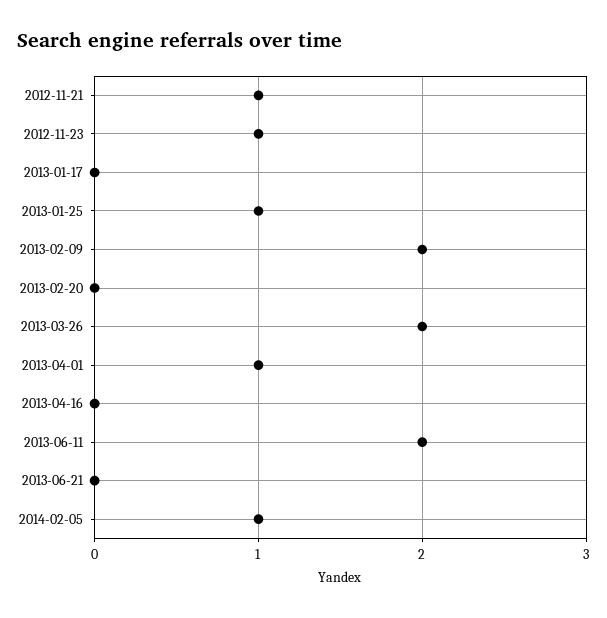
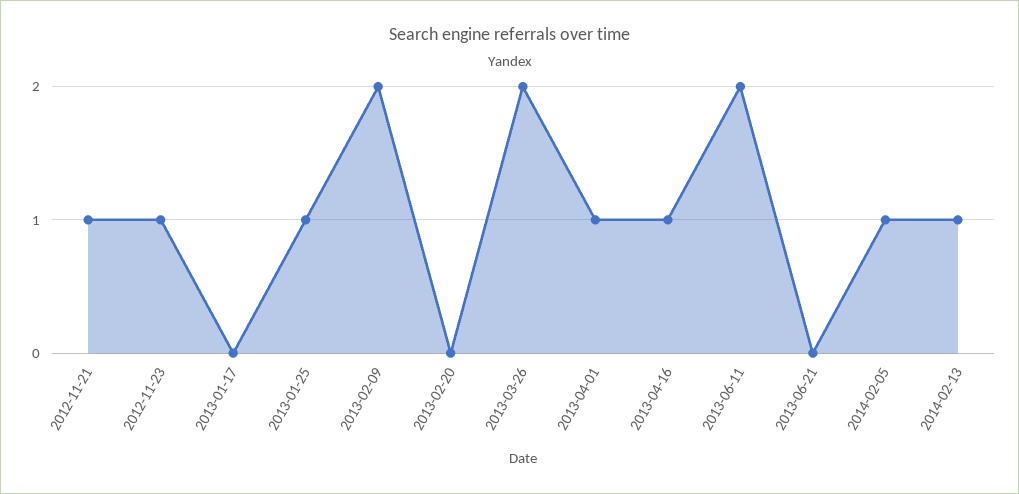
2013-04-16: 0 -> 1
2014-02-13: none -> 1

